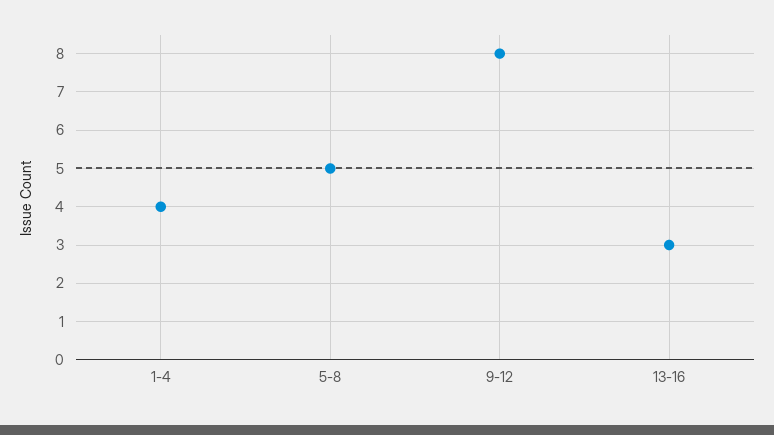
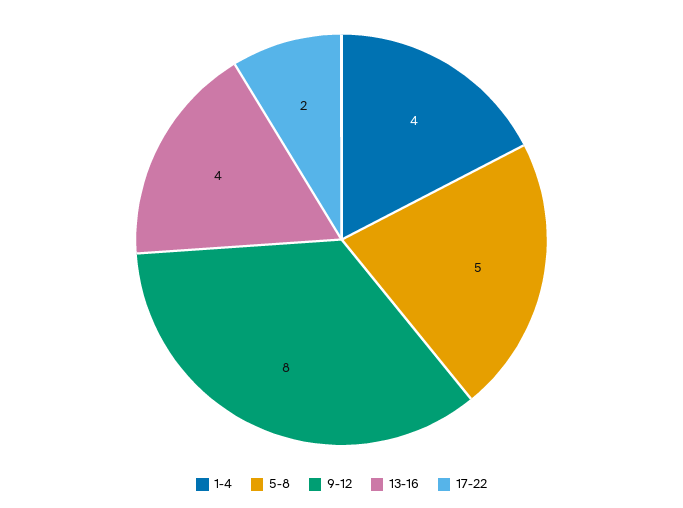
13-16: 3 -> 4
17-22: none -> 2

